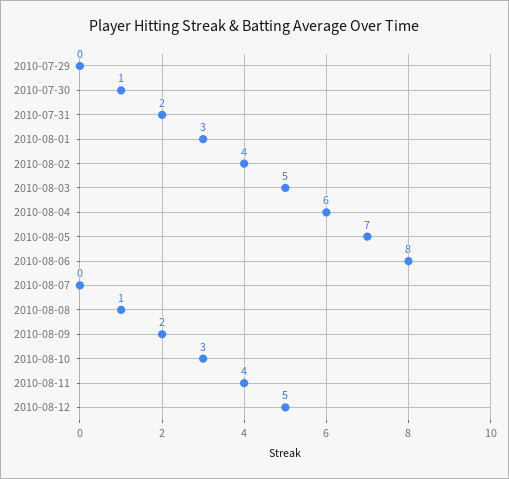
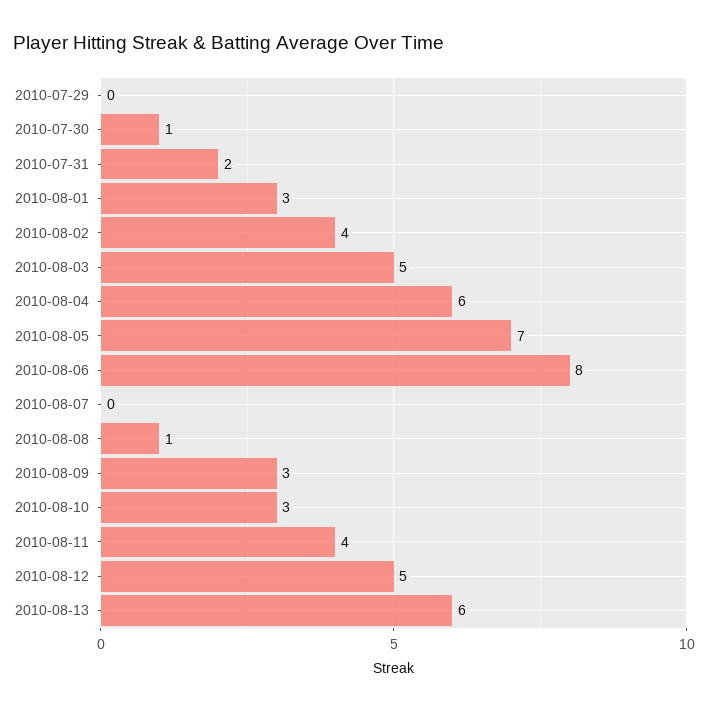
2010-08-09: 2 -> 3
2010-08-13: none -> 6

